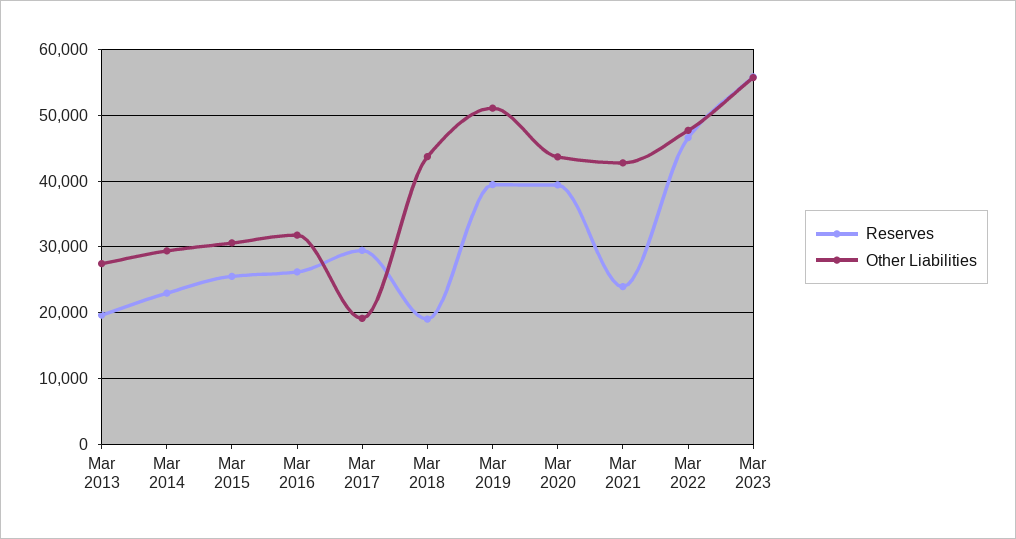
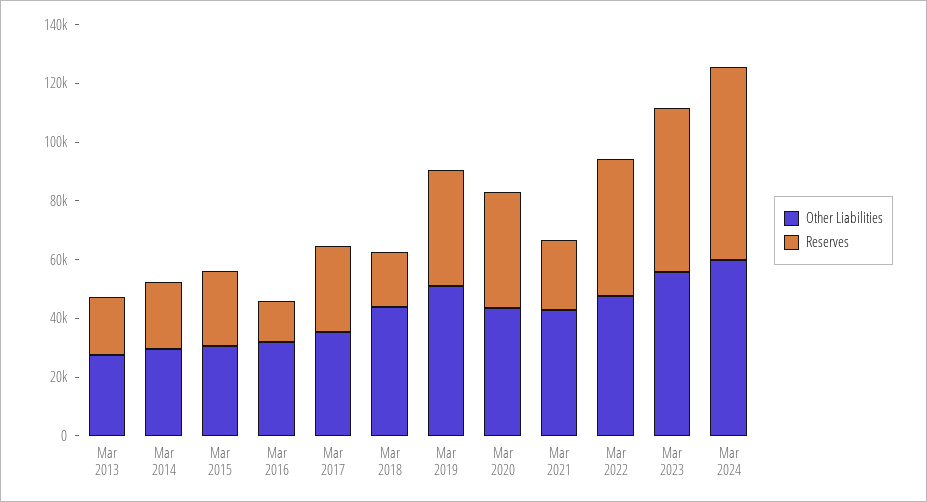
Reserves, Mar 2016: 26000 -> 15000
Other Liabilities, Mar 2017: 19000 -> 35000
Other Liabilities, Mar 2024: none -> 60000
Reserves, Mar 2024: none -> 65000

